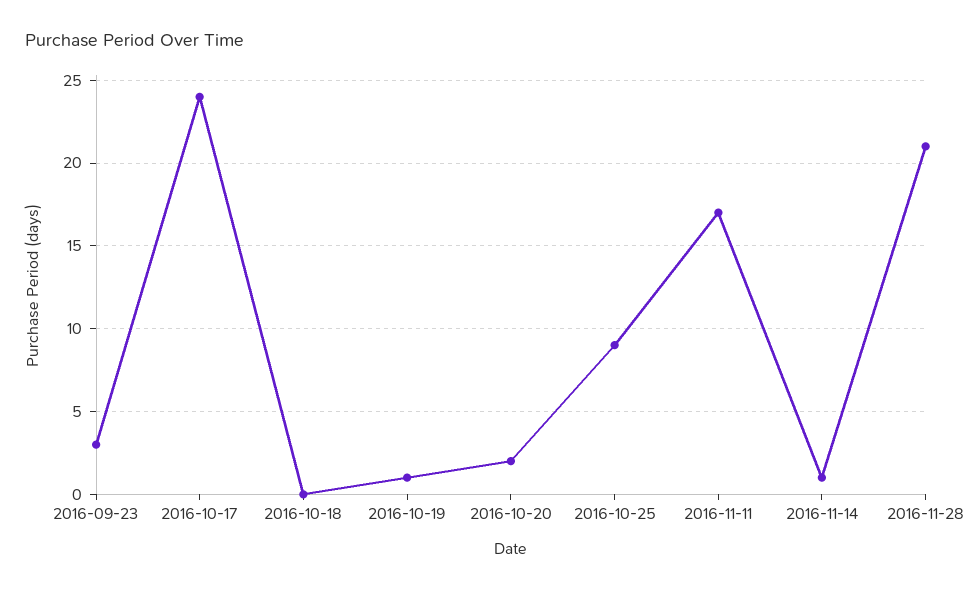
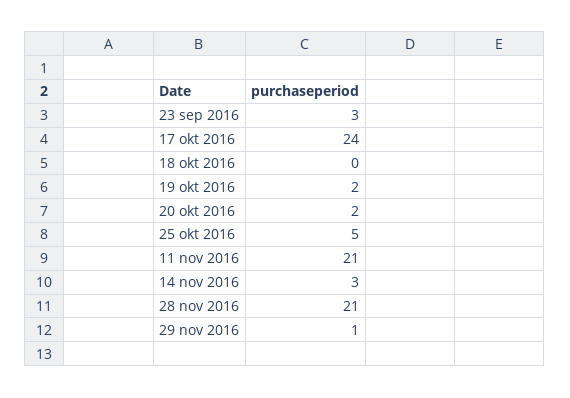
2016-10-19: 1 -> 2
2016-10-25: 9 -> 5
2016-11-11: 17 -> 21
2016-11-14: 1 -> 3
29 nov 2016: none -> 1

